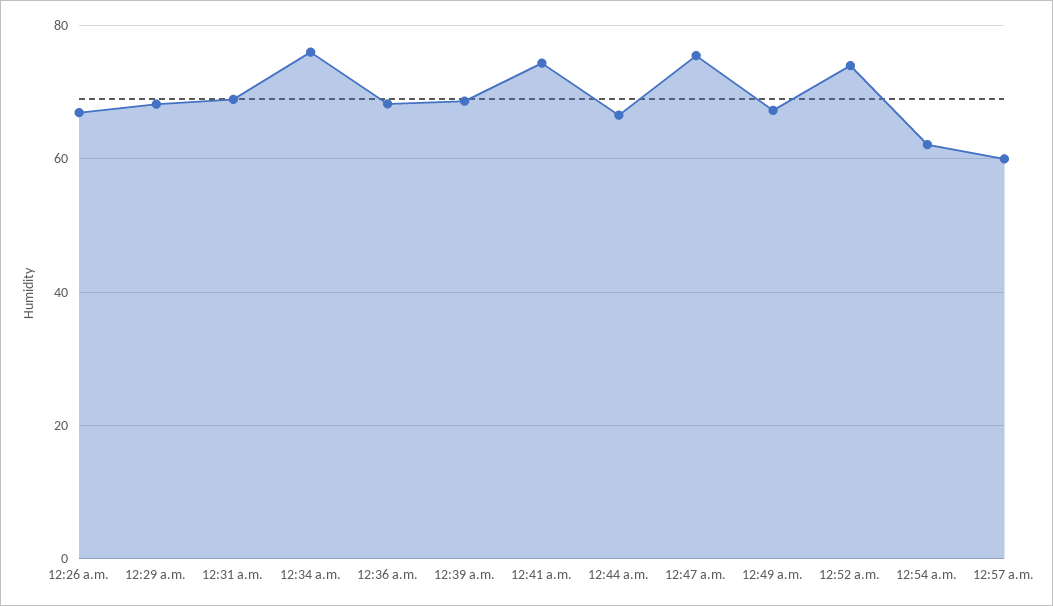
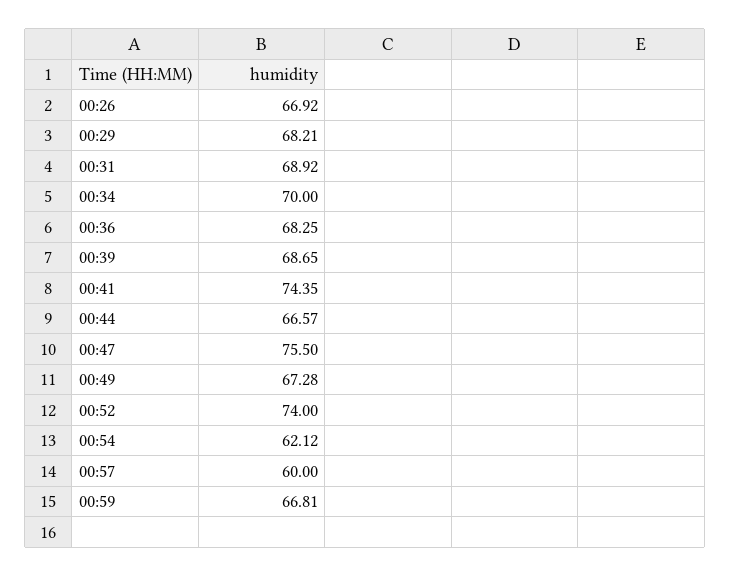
12:34 a.m.: 76 -> 70
00:59: none -> 66.81

